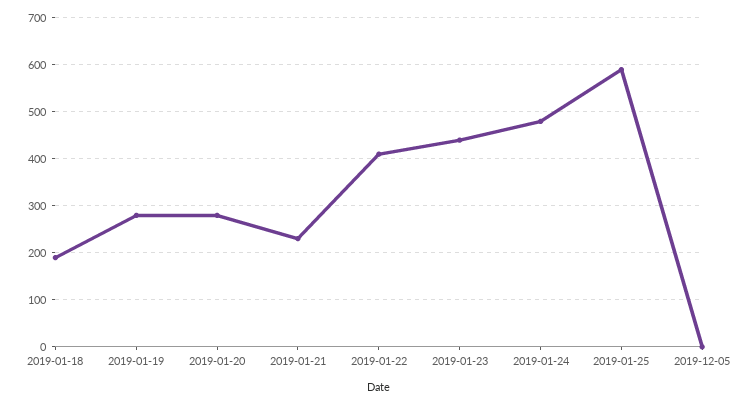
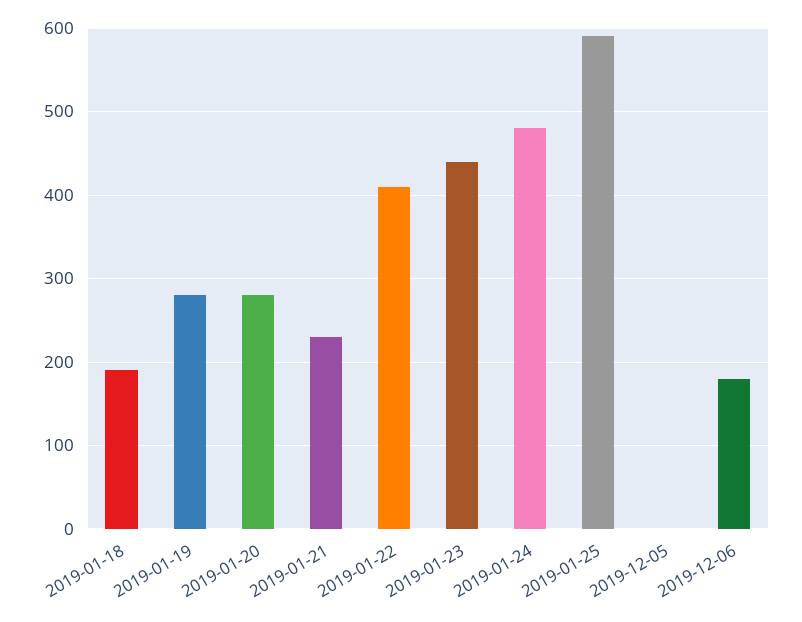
2019-12-06: none -> 180

